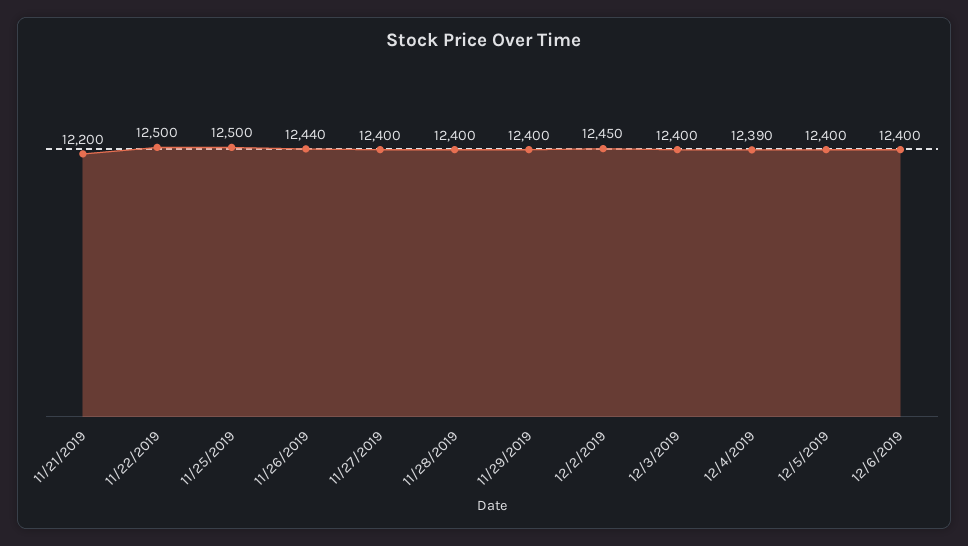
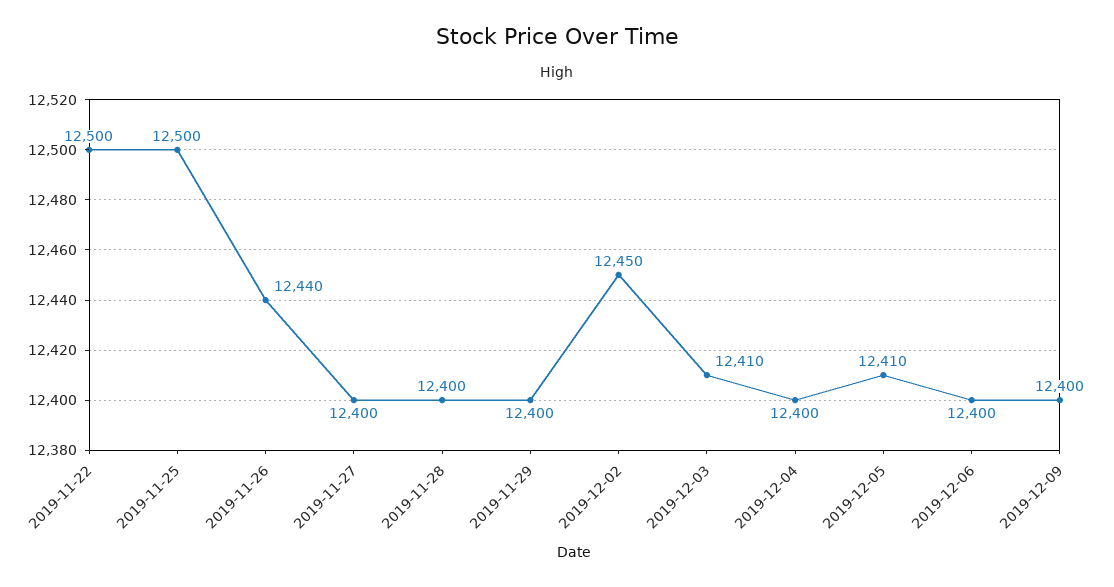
11/21/2019: 12200 -> none
12/3/2019: 12400 -> 12410
12/4/2019: 12390 -> 12400
12/5/2019: 12400 -> 12410
2019-12-09: none -> 12400

